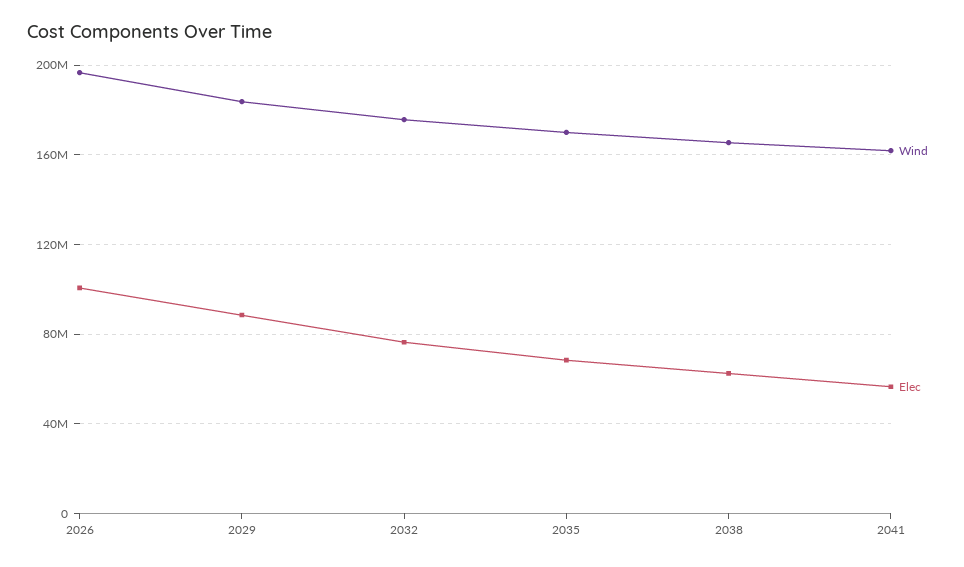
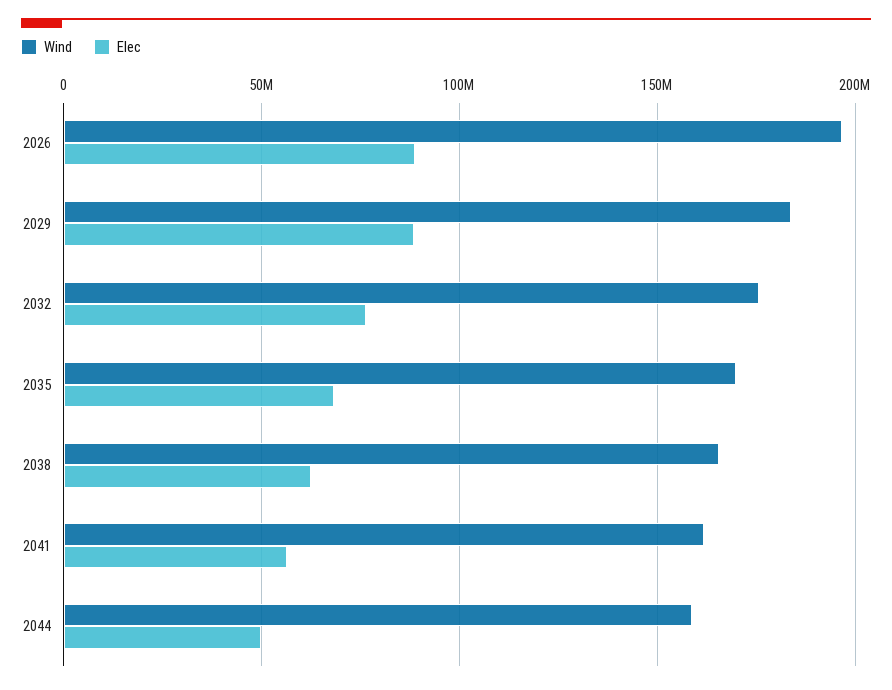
Elec, 2026: 100000000 -> 90000000
Wind, 2044: none -> 160000000
Elec, 2044: none -> 50000000

